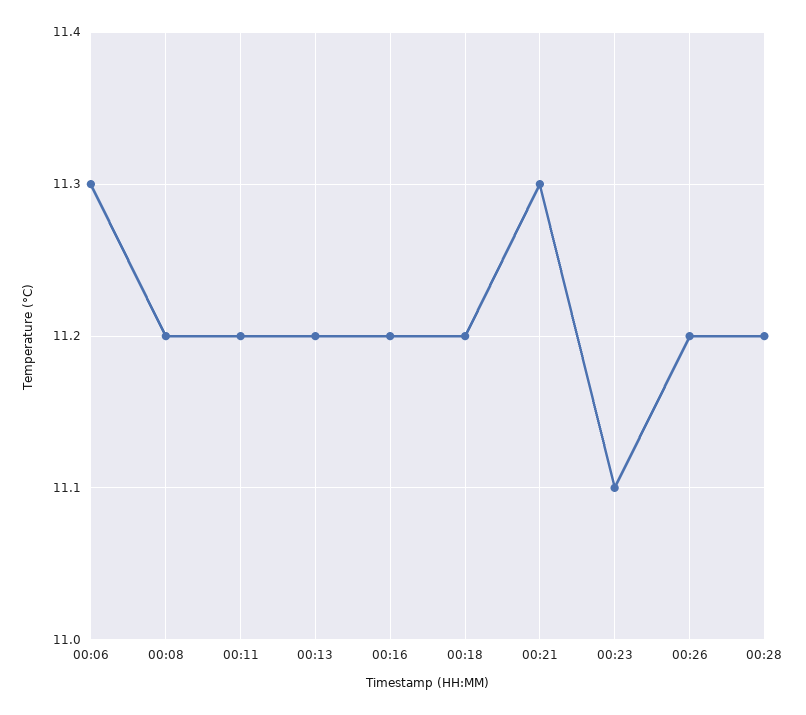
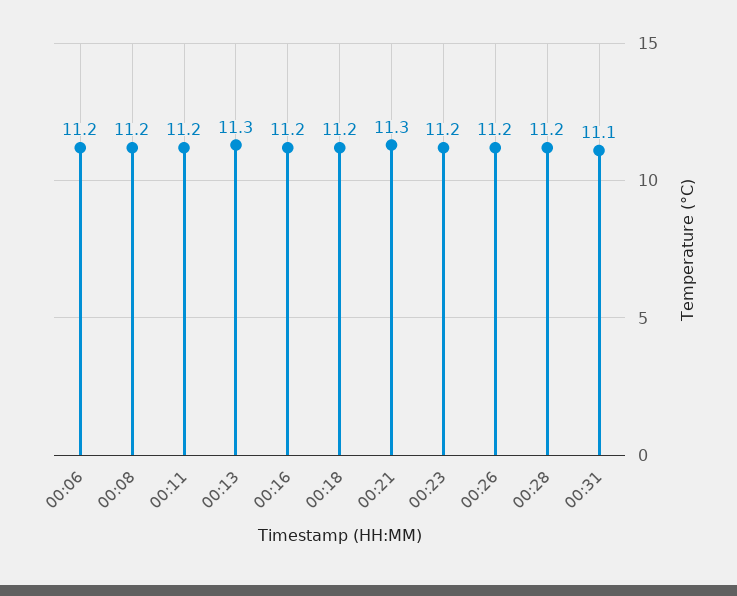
00:06: 11.3 -> 11.2
00:13: 11.2 -> 11.3
00:23: 11.1 -> 11.2
00:31: none -> 11.1

